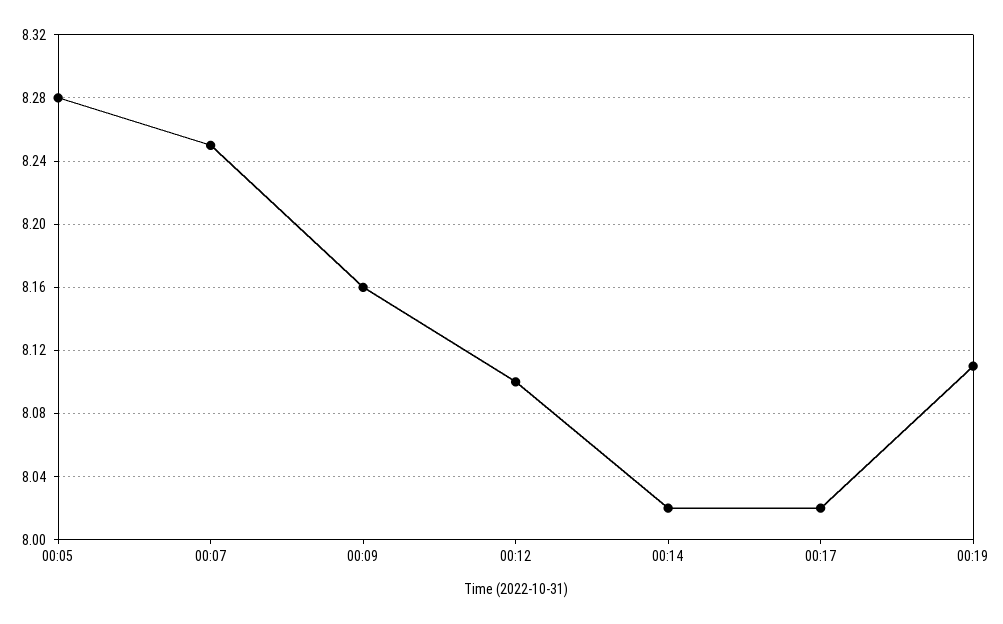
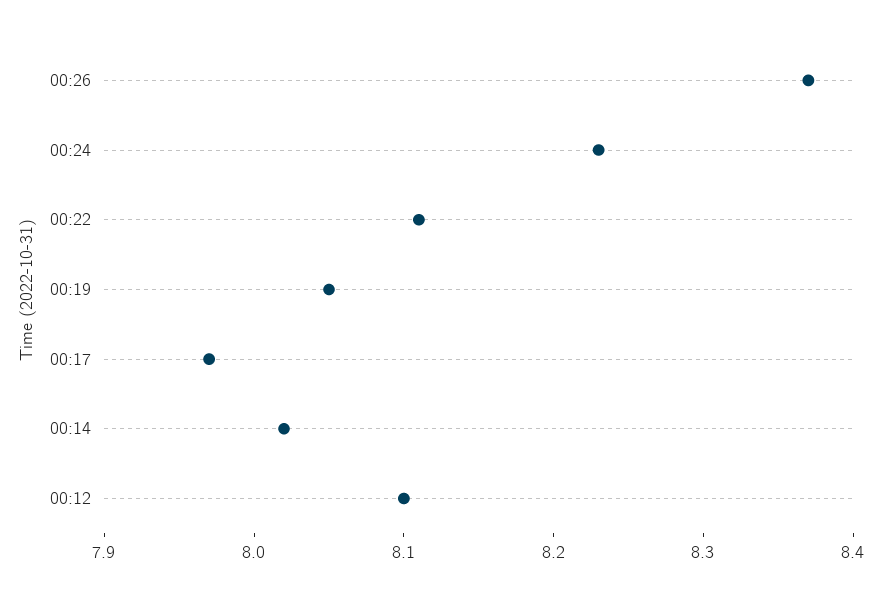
00:05: 8.28 -> none
00:07: 8.25 -> none
00:09: 8.16 -> none
00:17: 8.02 -> 7.97
00:19: 8.11 -> 8.05
00:26: none -> 8.37
00:24: none -> 8.23
00:22: none -> 8.11

